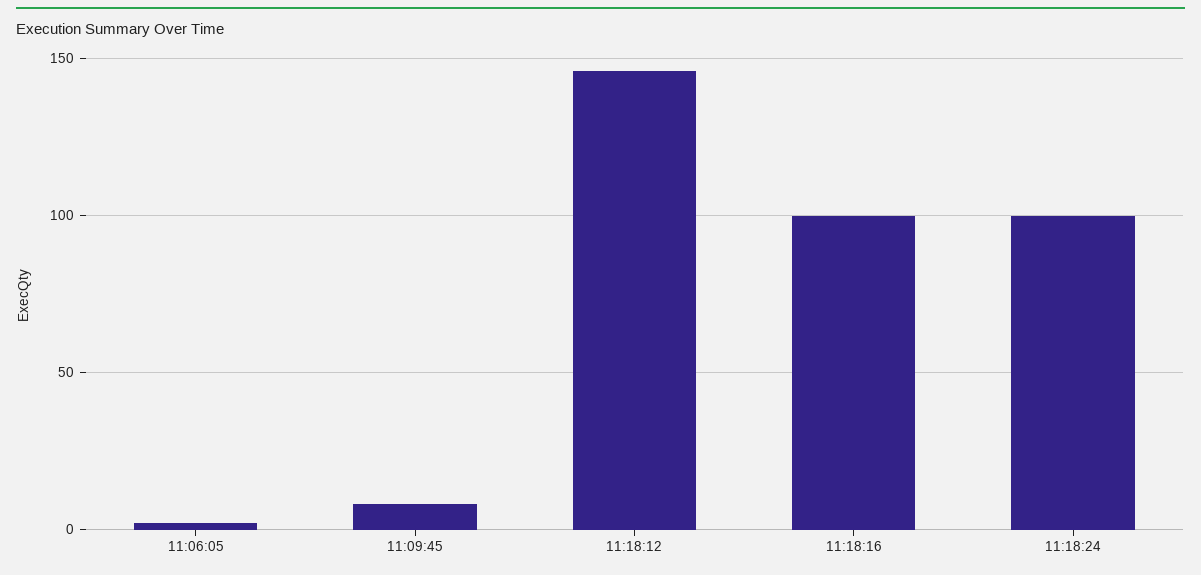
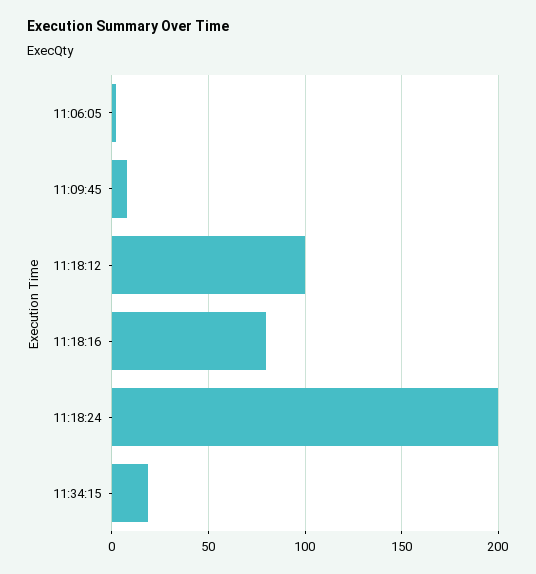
11:18:12: 145 -> 100
11:18:16: 100 -> 80
11:18:24: 100 -> 200
11:34:15: none -> 20

